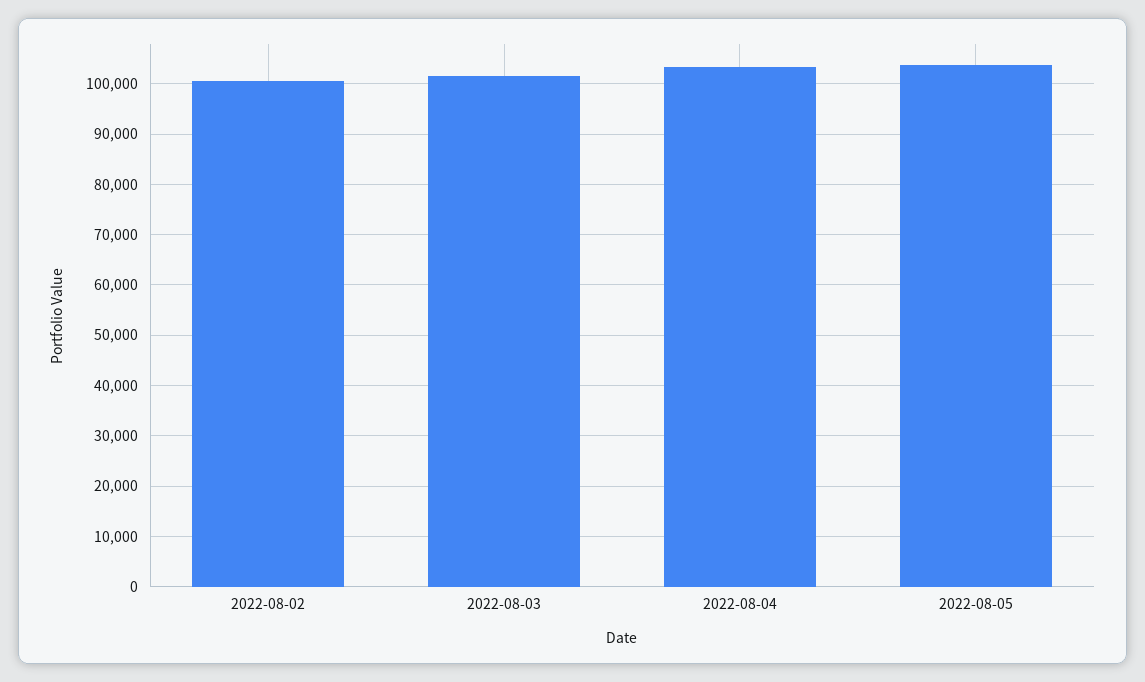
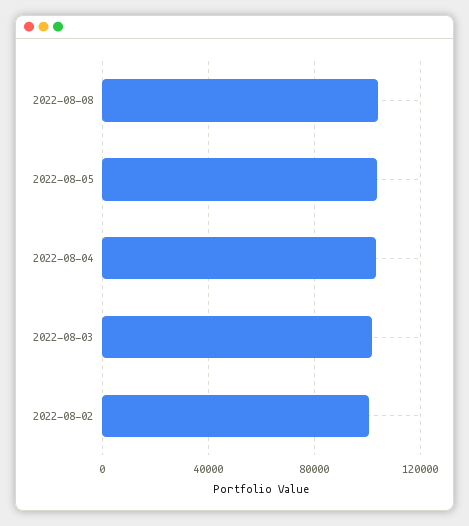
2022-08-08: none -> 105000

